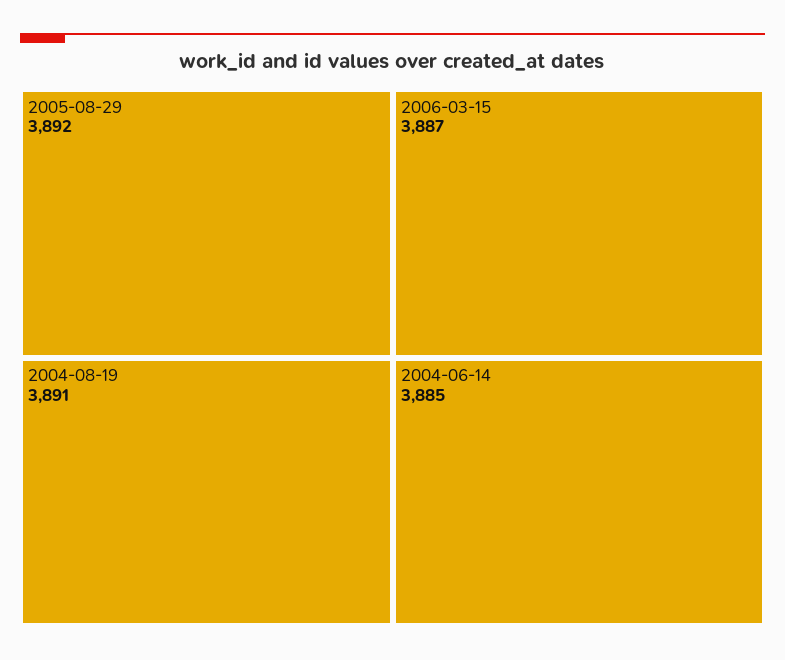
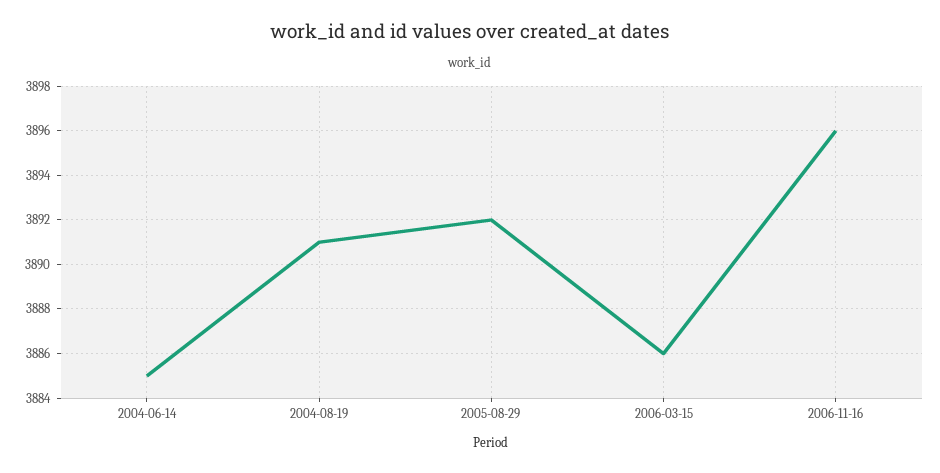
2006-03-15: 3887 -> 3886
2006-11-16: none -> 3896

